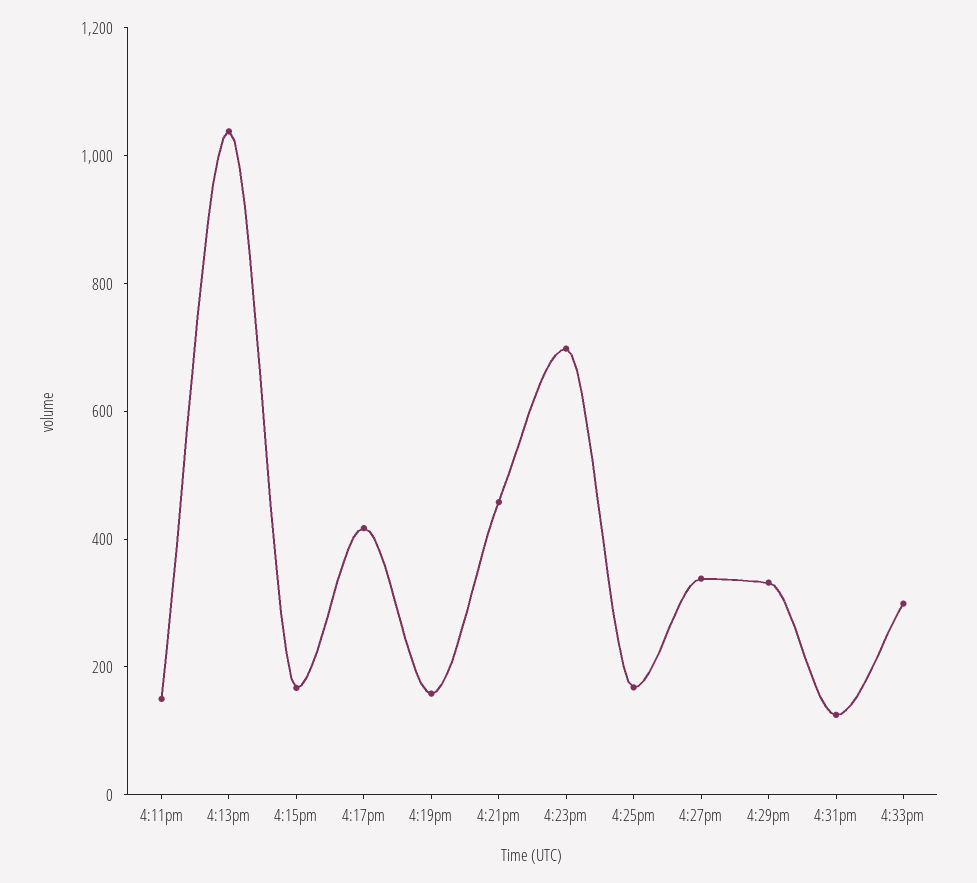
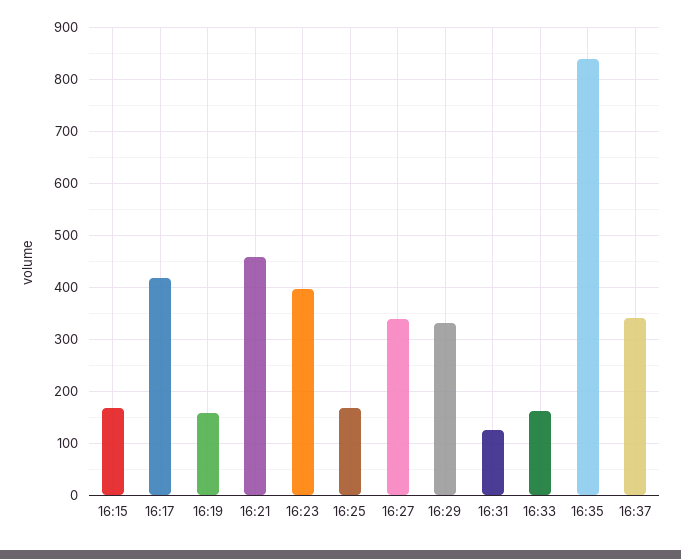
4:11pm: 150 -> none
4:13pm: 1050 -> none
4:23pm: 700 -> 400
4:33pm: 300 -> 160
16:35: none -> 840
16:37: none -> 340

